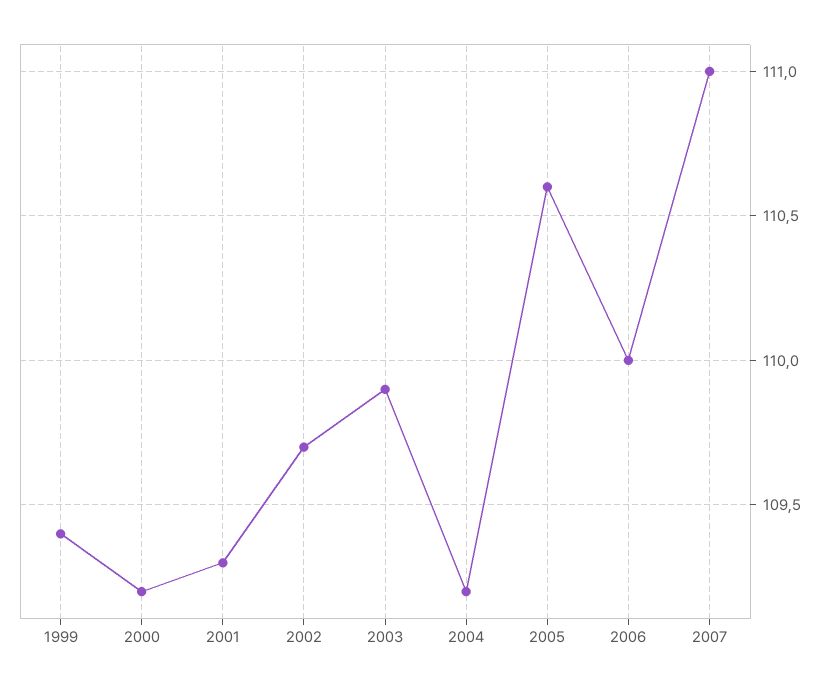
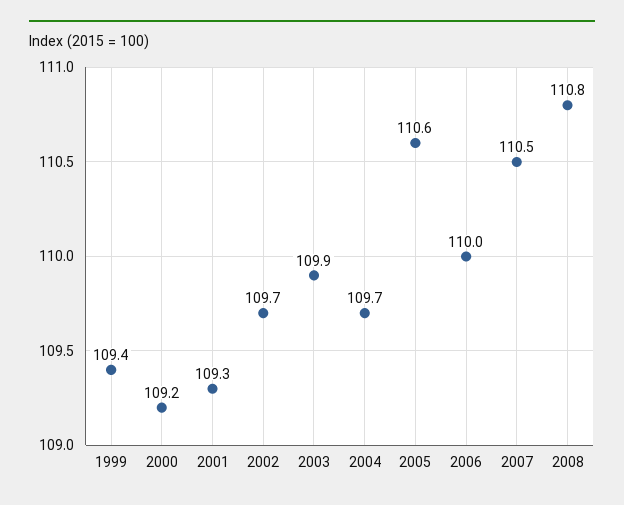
2004: 109.2 -> 109.7
2007: 111 -> 110.5
2008: none -> 110.8

